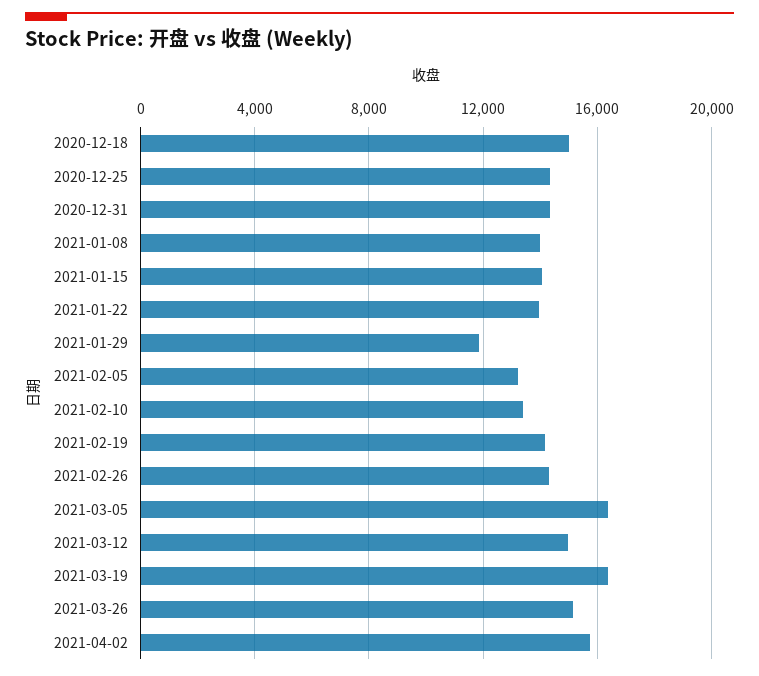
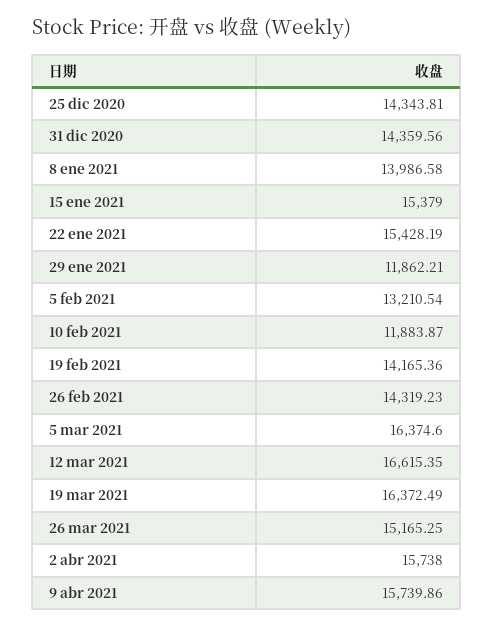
2020-12-18: 15000 -> none
2021-01-15: 14000 -> 15379
2021-01-22: 14000 -> 15428.19
2021-02-10: 13500 -> 11883.87
2021-03-12: 15000 -> 16615.35
9 abr 2021: none -> 15739.86

